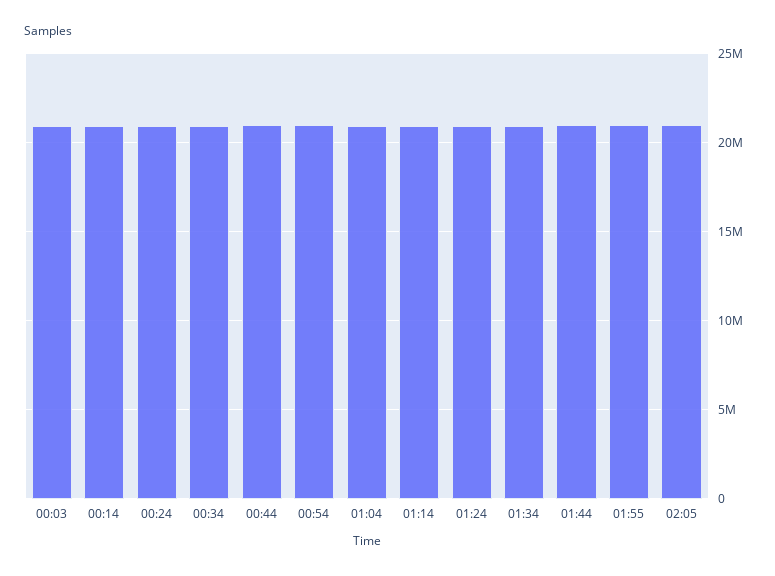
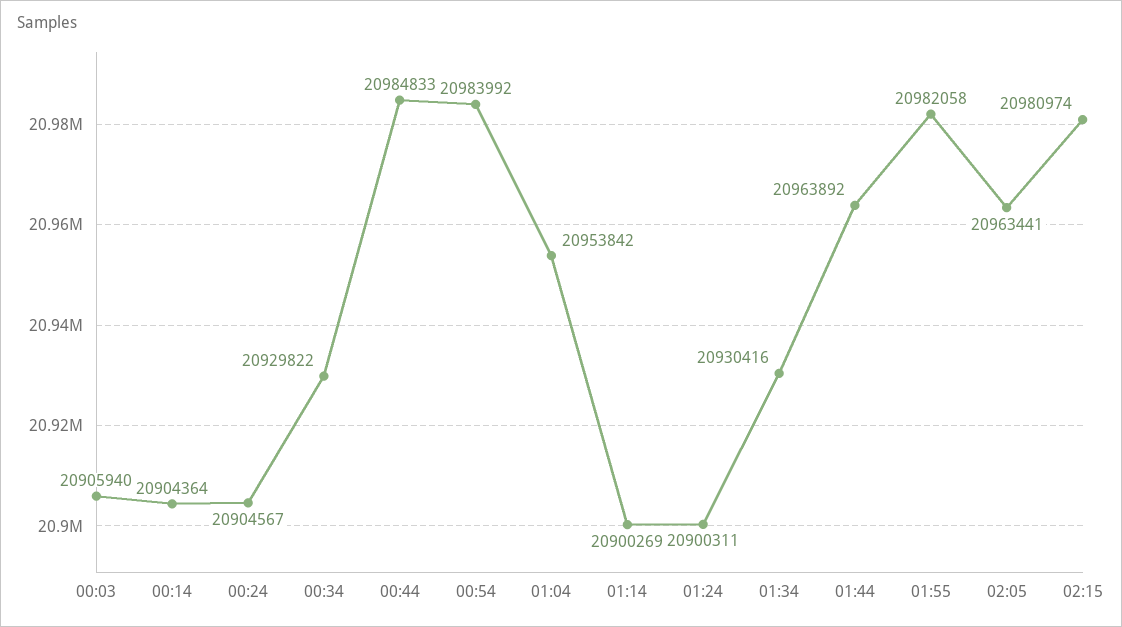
02:15: none -> 20980974

